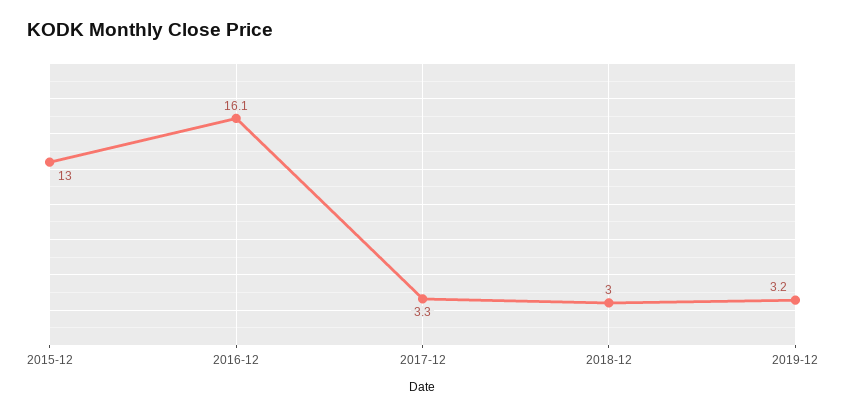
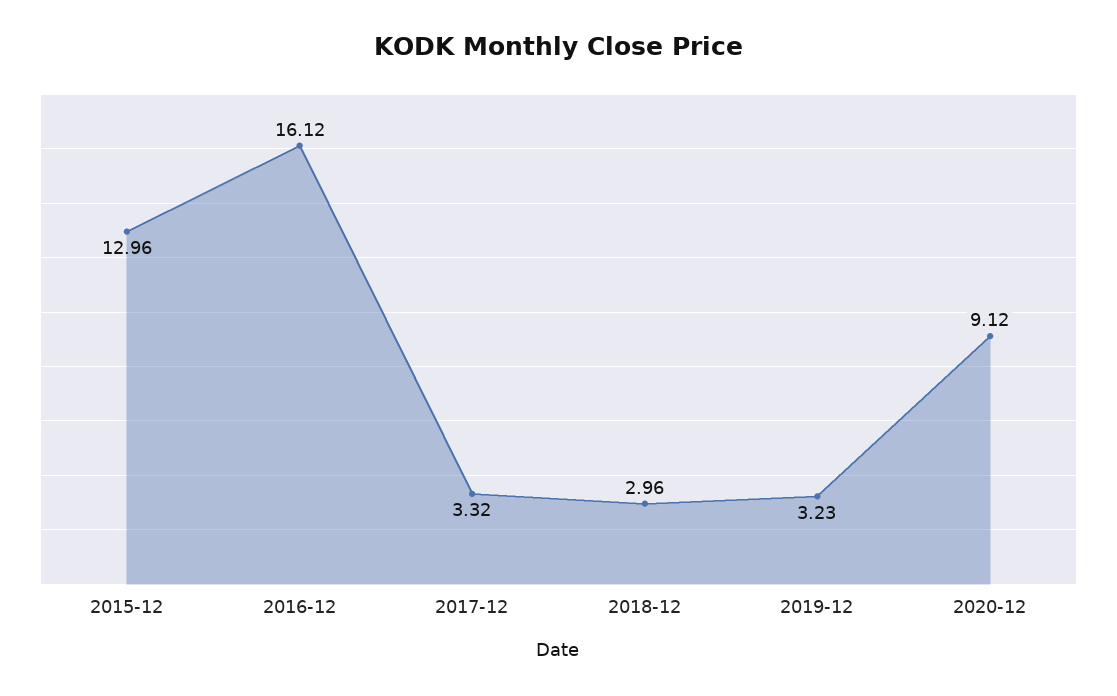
2020-12: none -> 9.12

